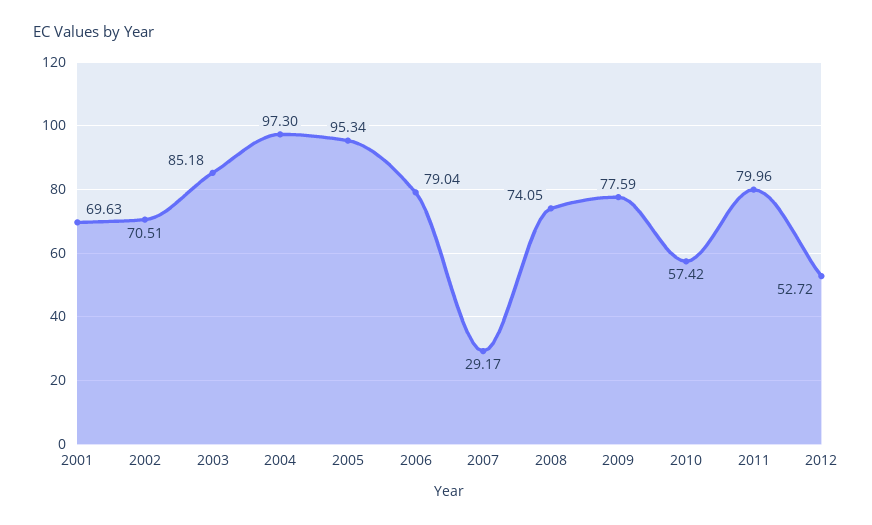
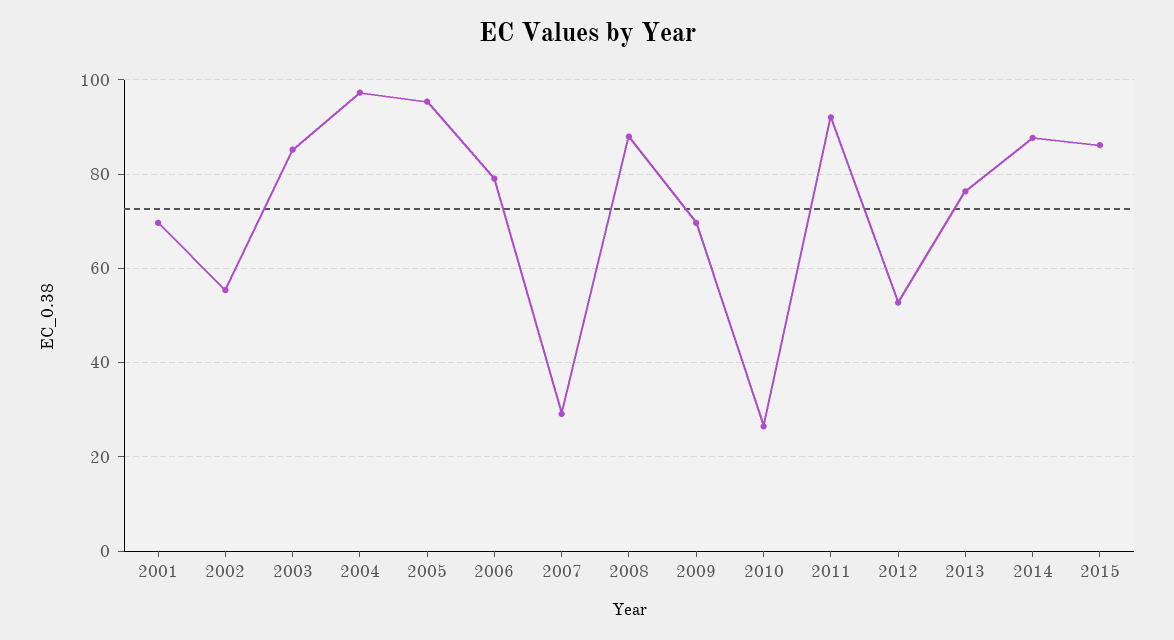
2002: 70.51 -> 56
2008: 74.05 -> 88
2009: 77.59 -> 70
2010: 57.42 -> 26
2011: 79.96 -> 92
2013: none -> 76
2014: none -> 88
2015: none -> 86

